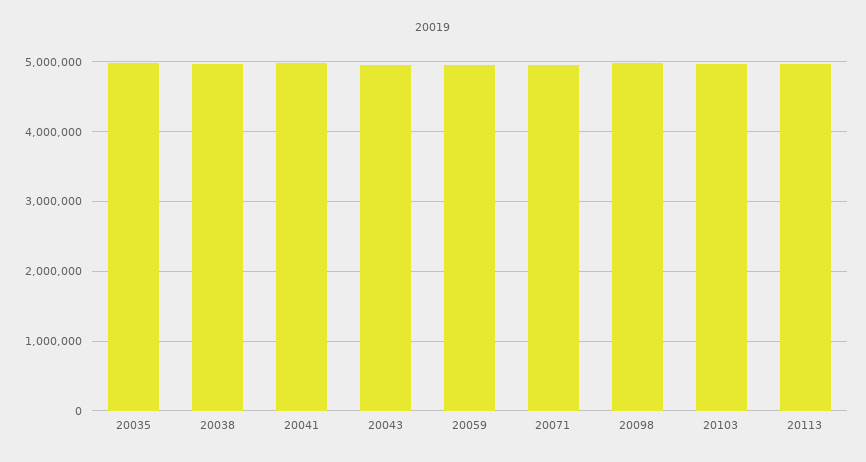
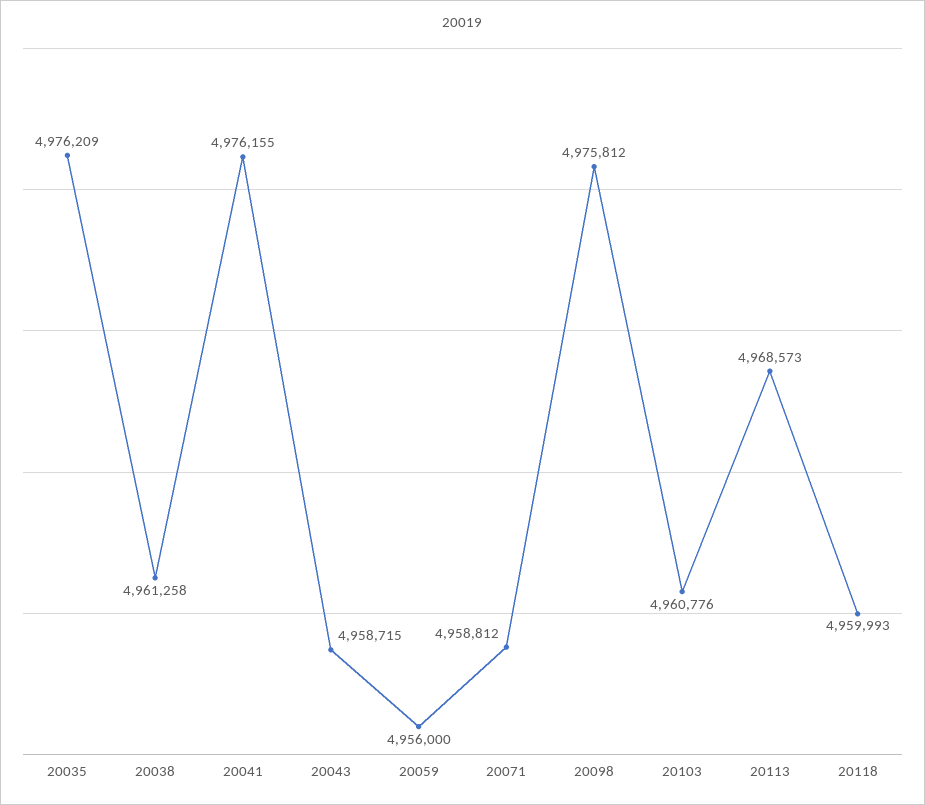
20118: none -> 4959993

